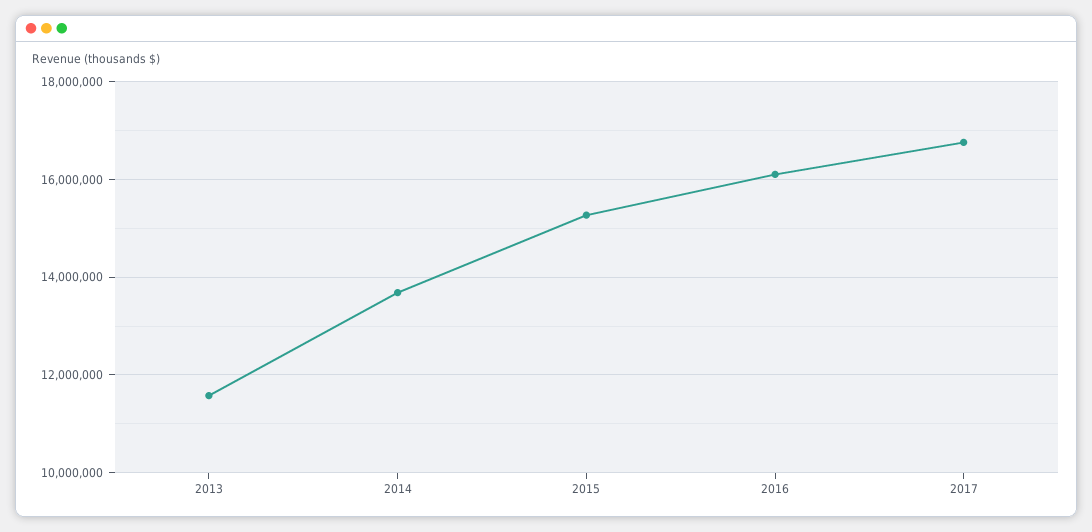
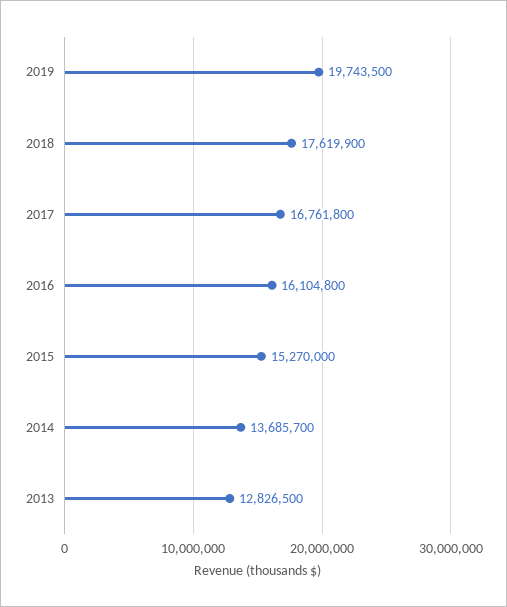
2013: 11600000 -> 12826500
2019: none -> 19743500
2018: none -> 17619900

